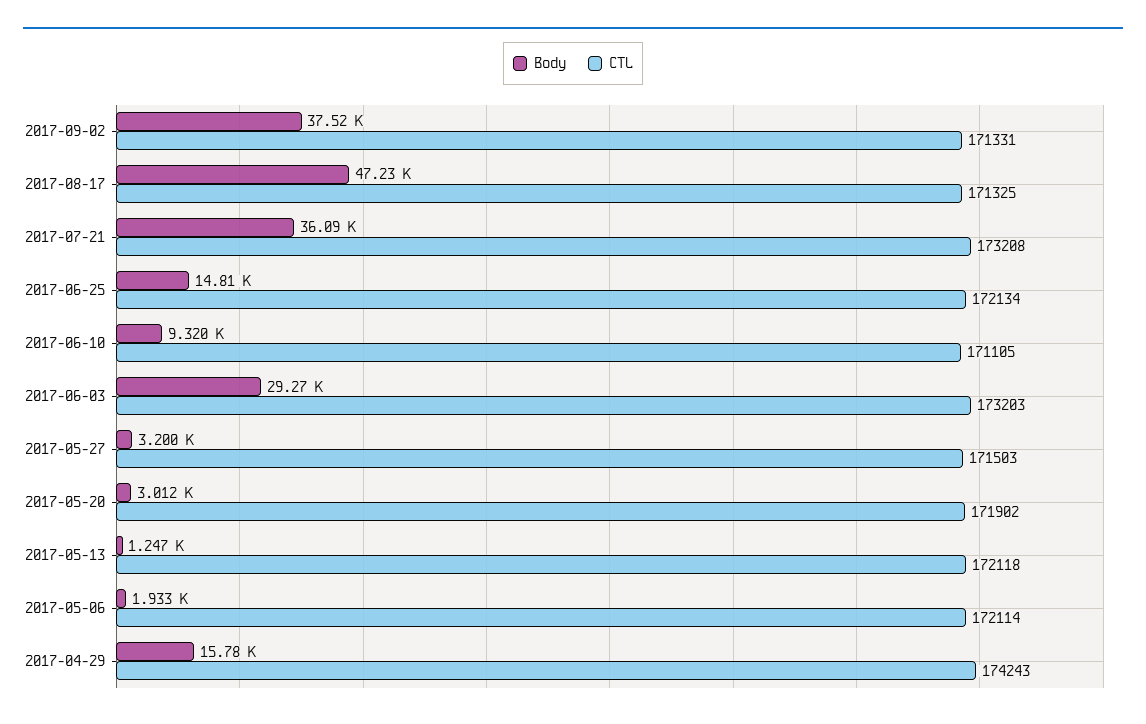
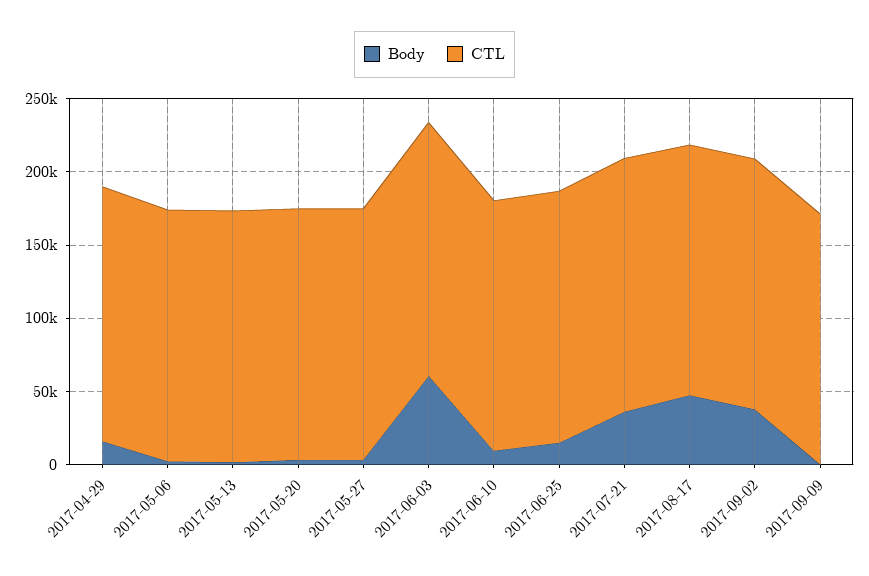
Body, 2017-06-03: 29270 -> 60000
Body, 2017-09-09: none -> 0
CTL, 2017-09-09: none -> 170000

